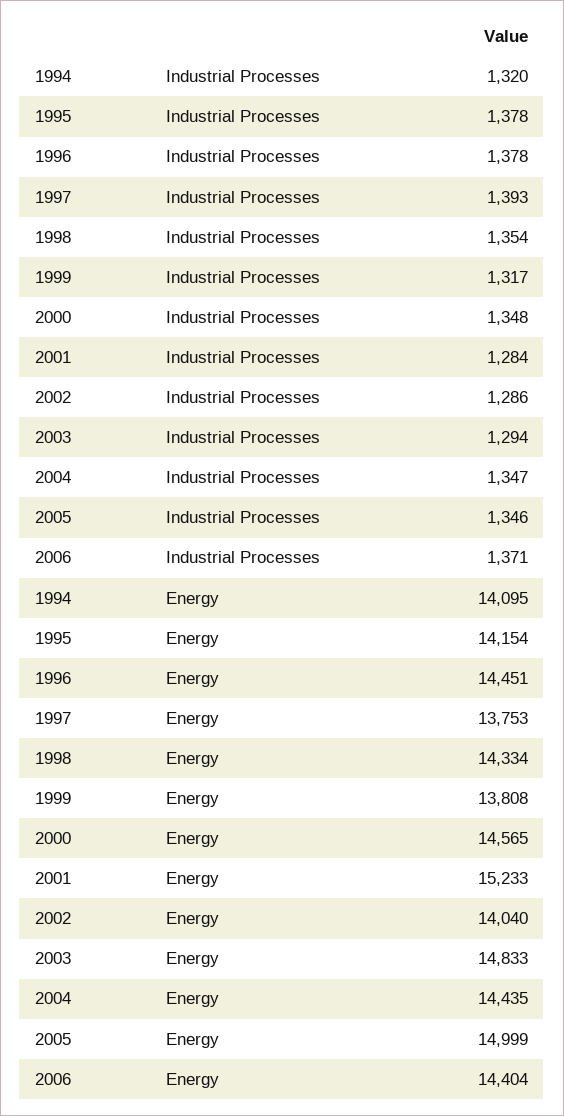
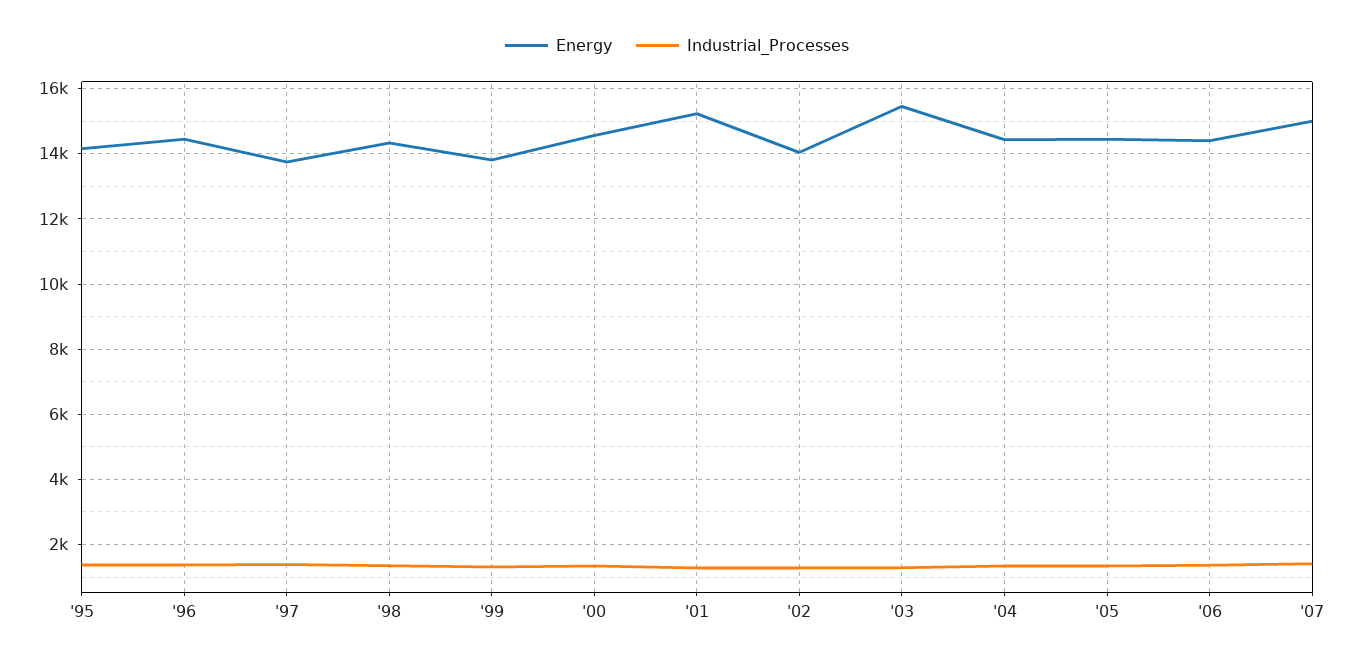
Industrial Processes, 1994: 1320 -> none
Energy, 1994: 14095 -> none
Energy, 2003: 14833 -> 15400
Energy, 2005: 14999 -> 14400
Energy, '07: none -> 15000
Industrial Processes, '07: none -> 1400

